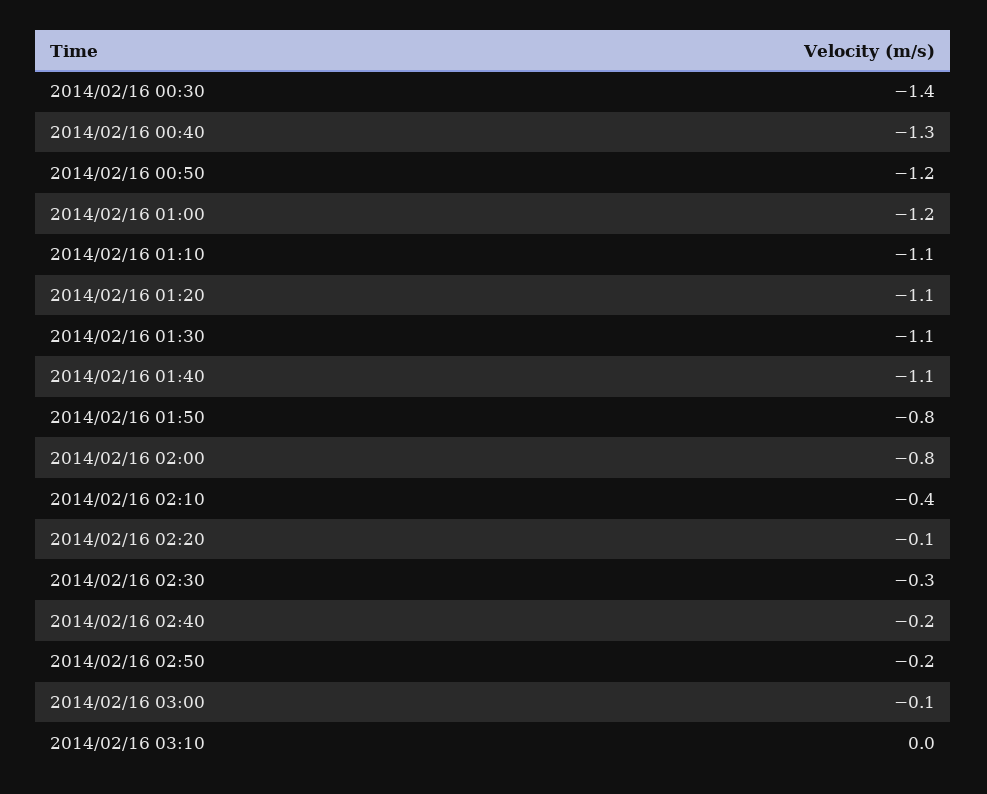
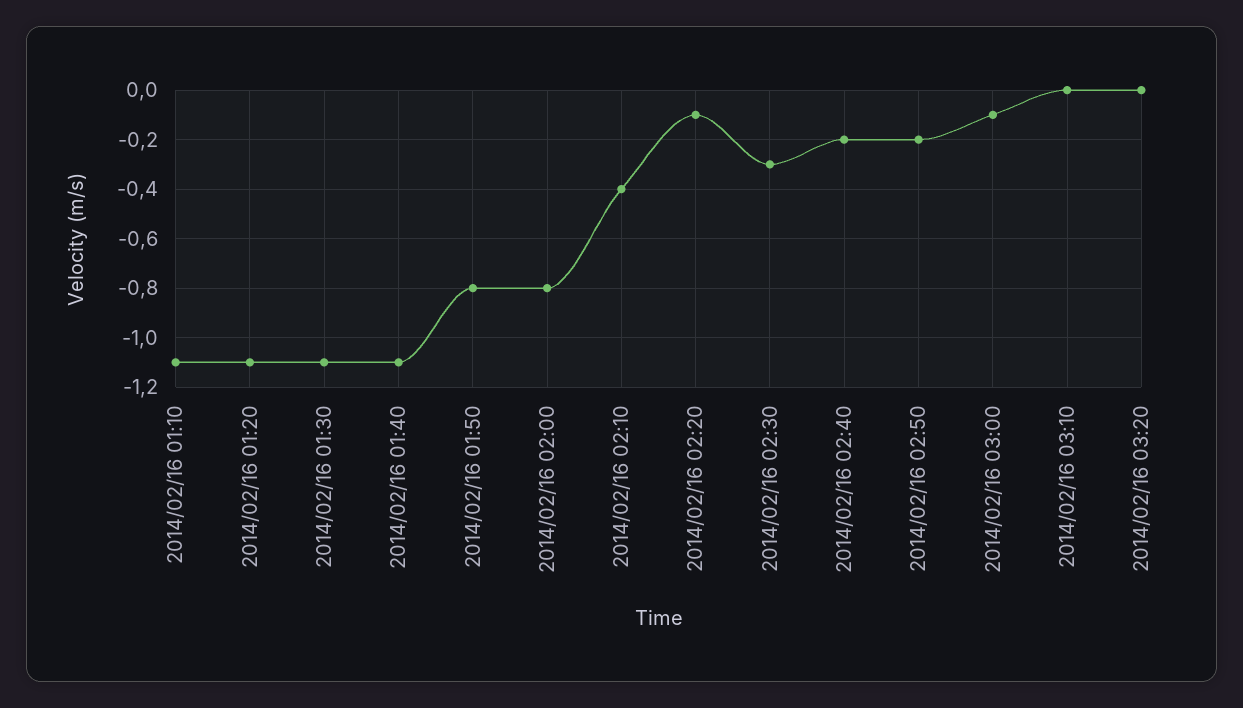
2014/02/16 00:30: -1.4 -> none
2014/02/16 00:40: -1.3 -> none
2014/02/16 00:50: -1.2 -> none
2014/02/16 01:00: -1.2 -> none
2014/02/16 03:20: none -> 0

